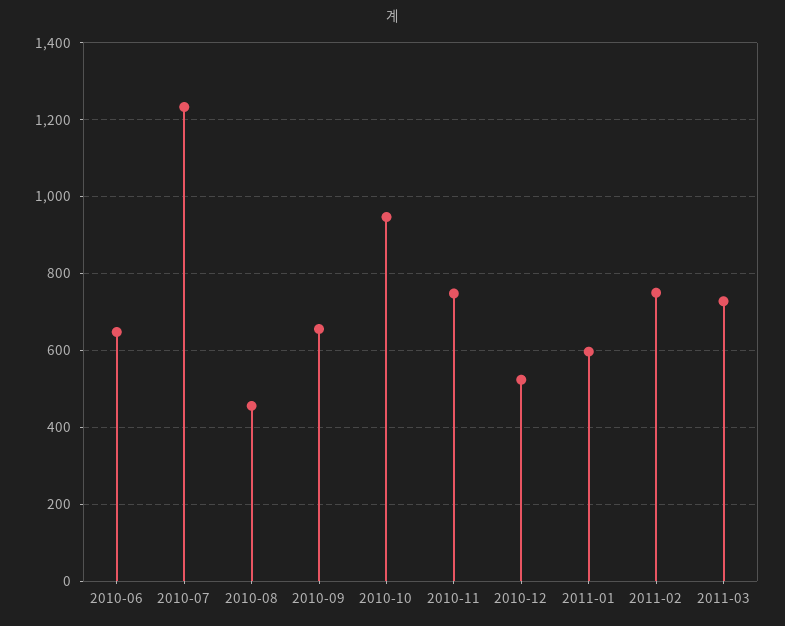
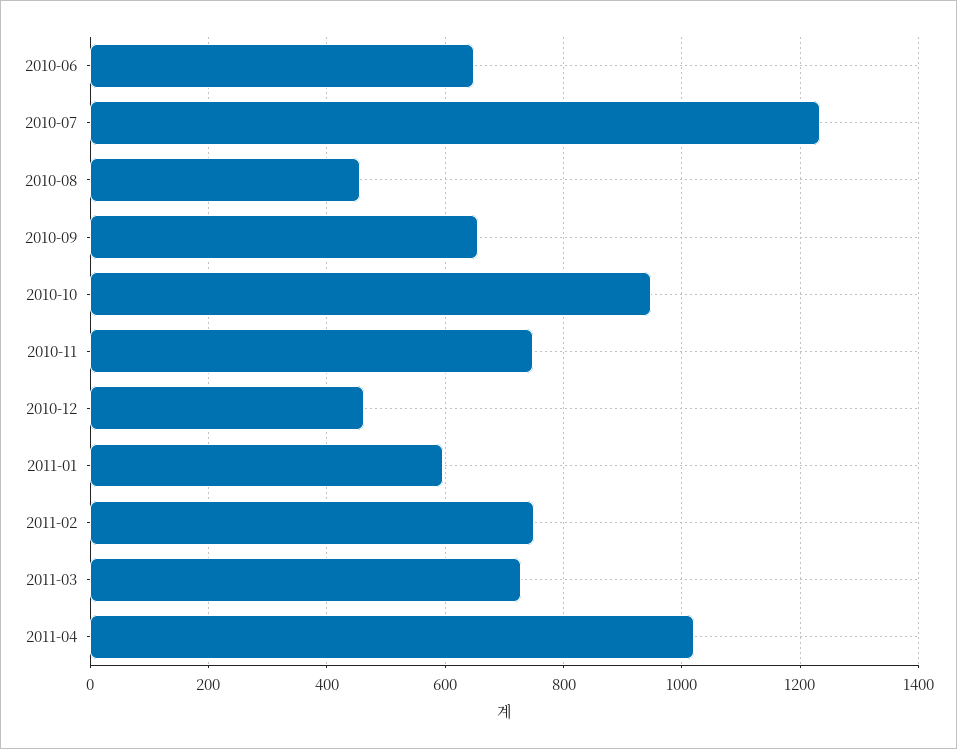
2010-12: 520 -> 460
2011-04: none -> 1020

